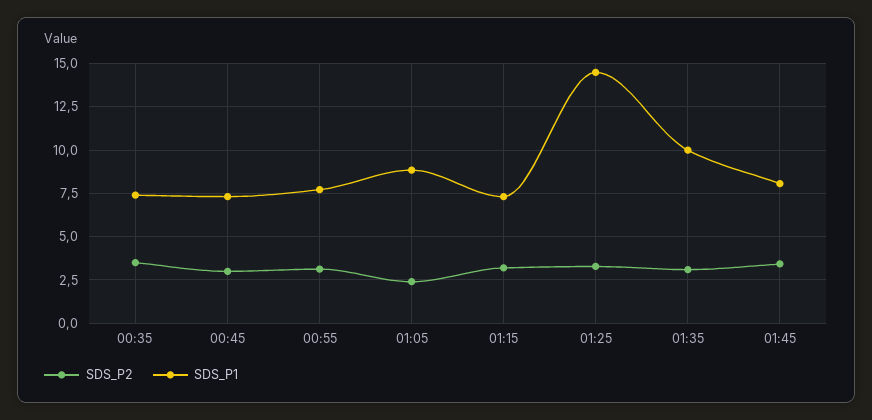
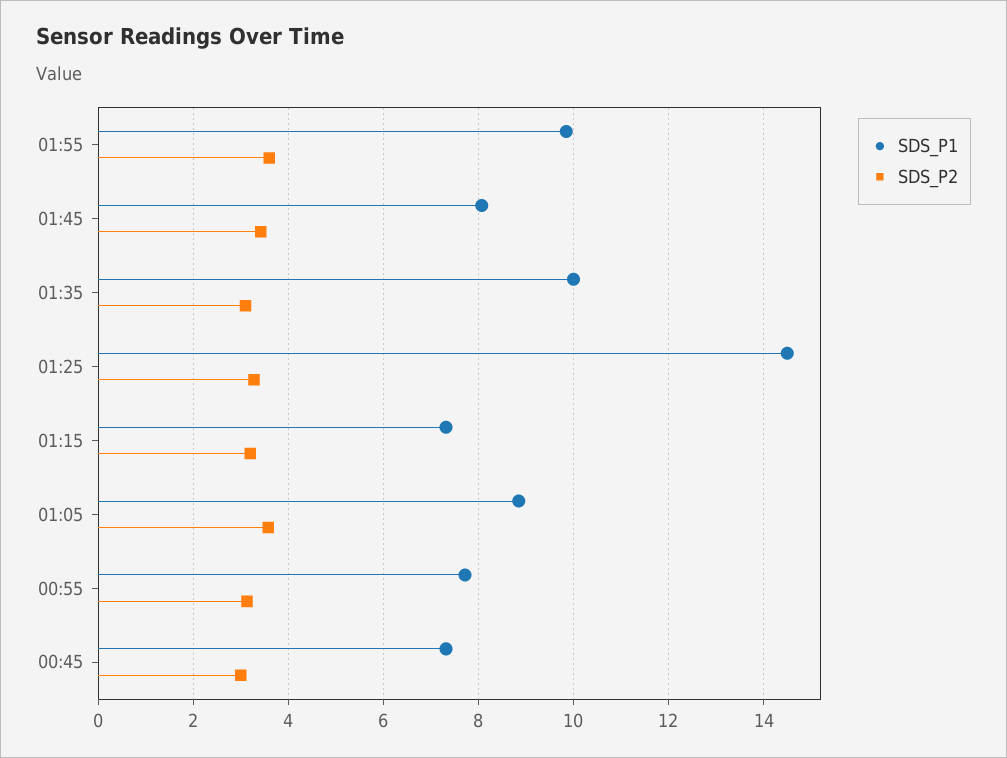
SDS_P2, 00:35: 3.5 -> none
SDS_P1, 00:35: 7.5 -> none
SDS_P2, 01:05: 2.5 -> 3.6
SDS_P1, 01:55: none -> 9.8
SDS_P2, 01:55: none -> 3.6

